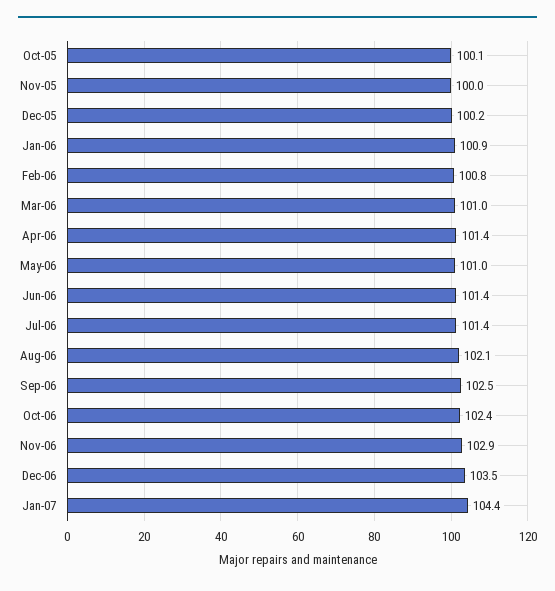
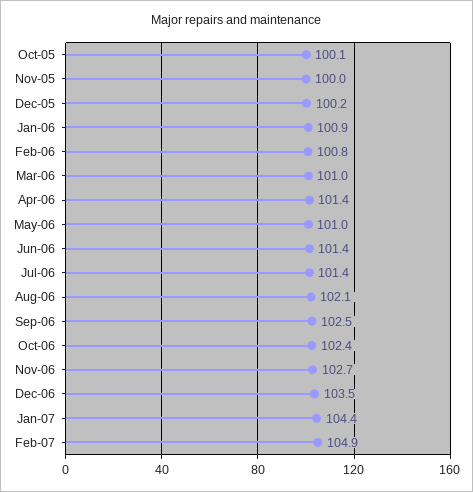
Nov-06: 102.9 -> 102.7
Feb-07: none -> 104.9

